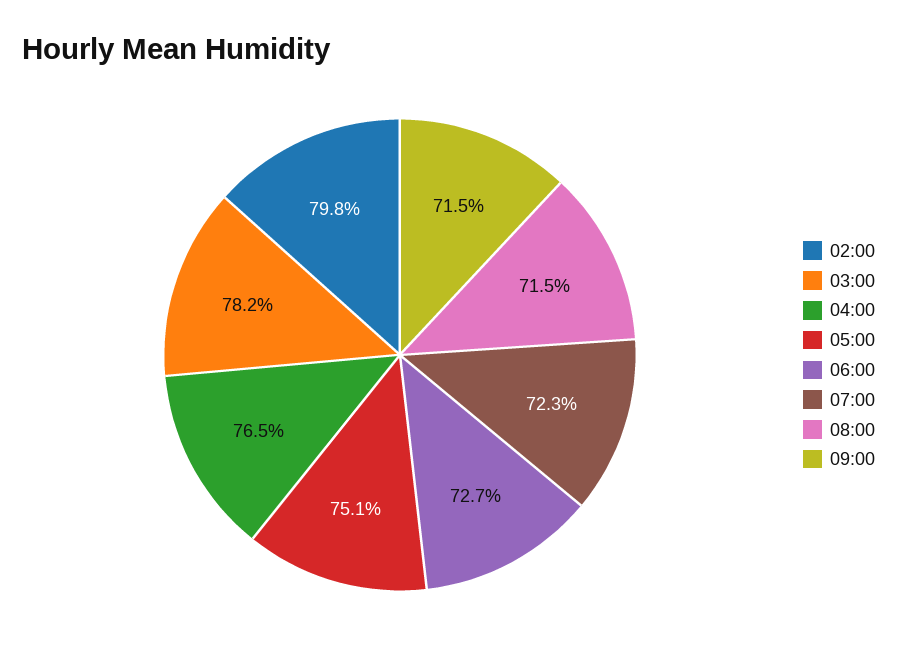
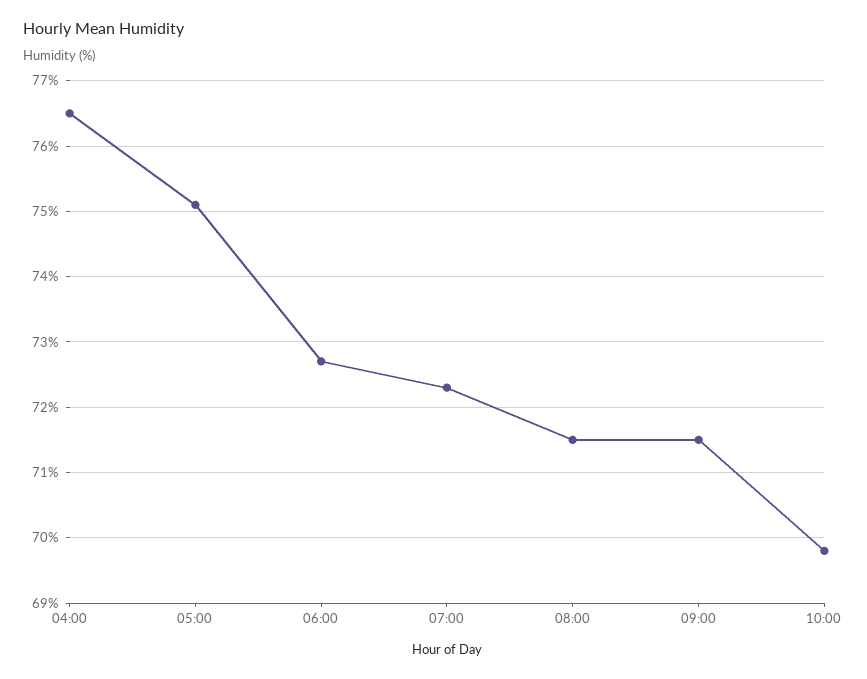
02:00: 79.8 -> none
03:00: 78.2 -> none
10:00: none -> 69.8

